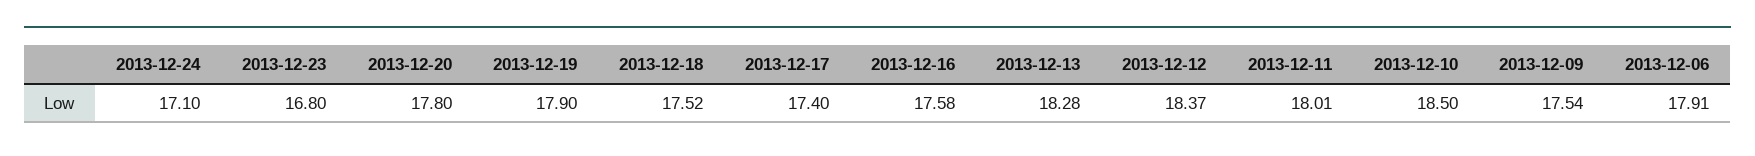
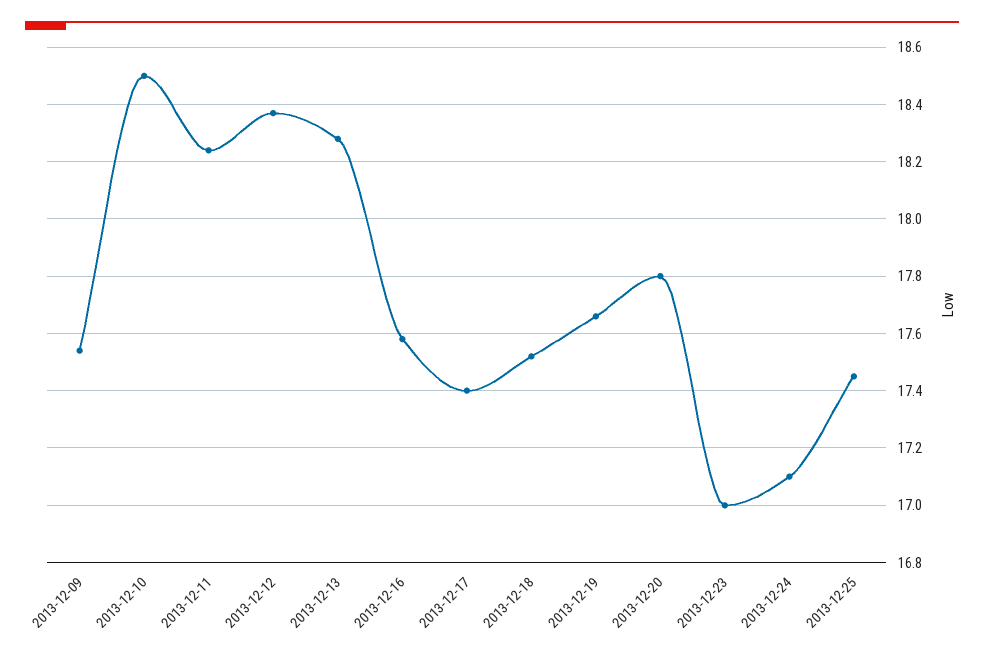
2013-12-23: 16.8 -> 17
2013-12-19: 17.9 -> 17.65
2013-12-11: 18.01 -> 18.25
2013-12-06: 17.91 -> none
2013-12-25: none -> 17.45

